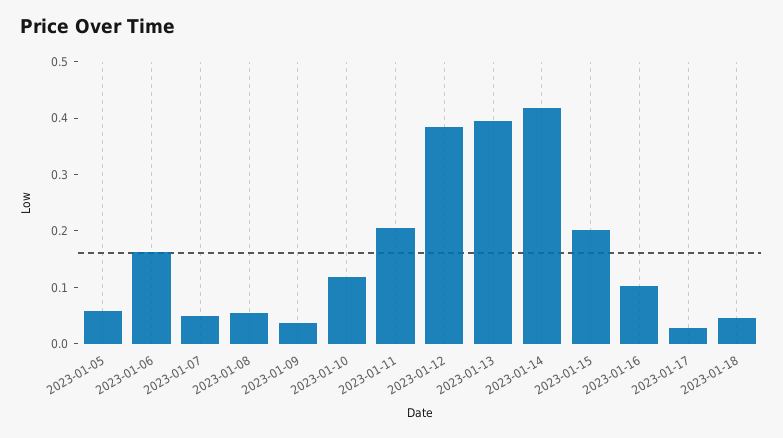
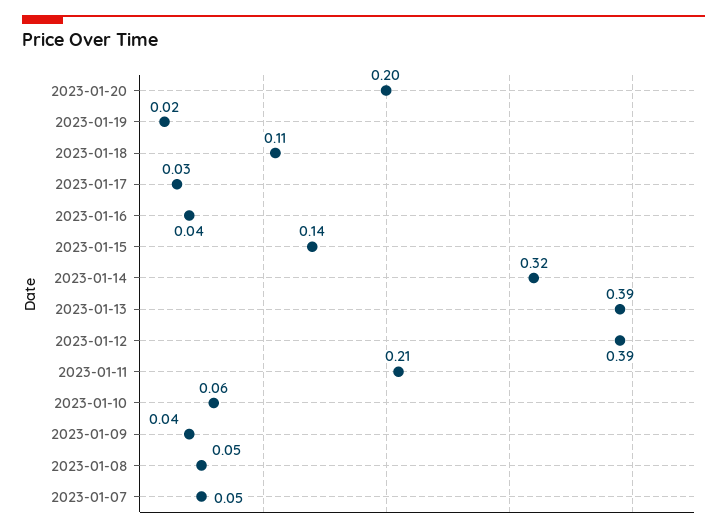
2023-01-05: 0.06 -> none
2023-01-06: 0.16 -> none
2023-01-10: 0.12 -> 0.06
2023-01-14: 0.42 -> 0.32
2023-01-15: 0.2 -> 0.14
2023-01-16: 0.1 -> 0.04
2023-01-18: 0.04 -> 0.11
2023-01-20: none -> 0.2
2023-01-19: none -> 0.02

